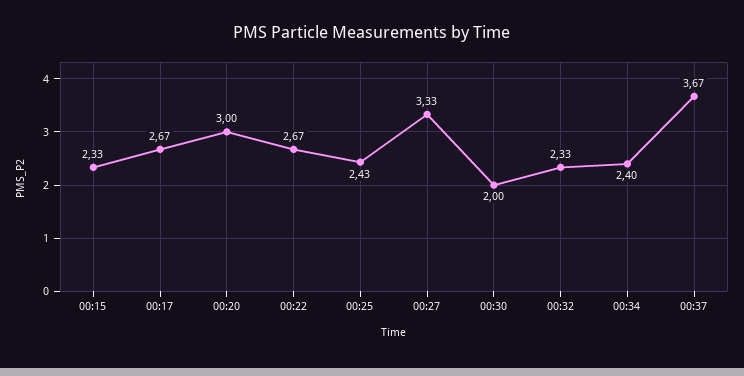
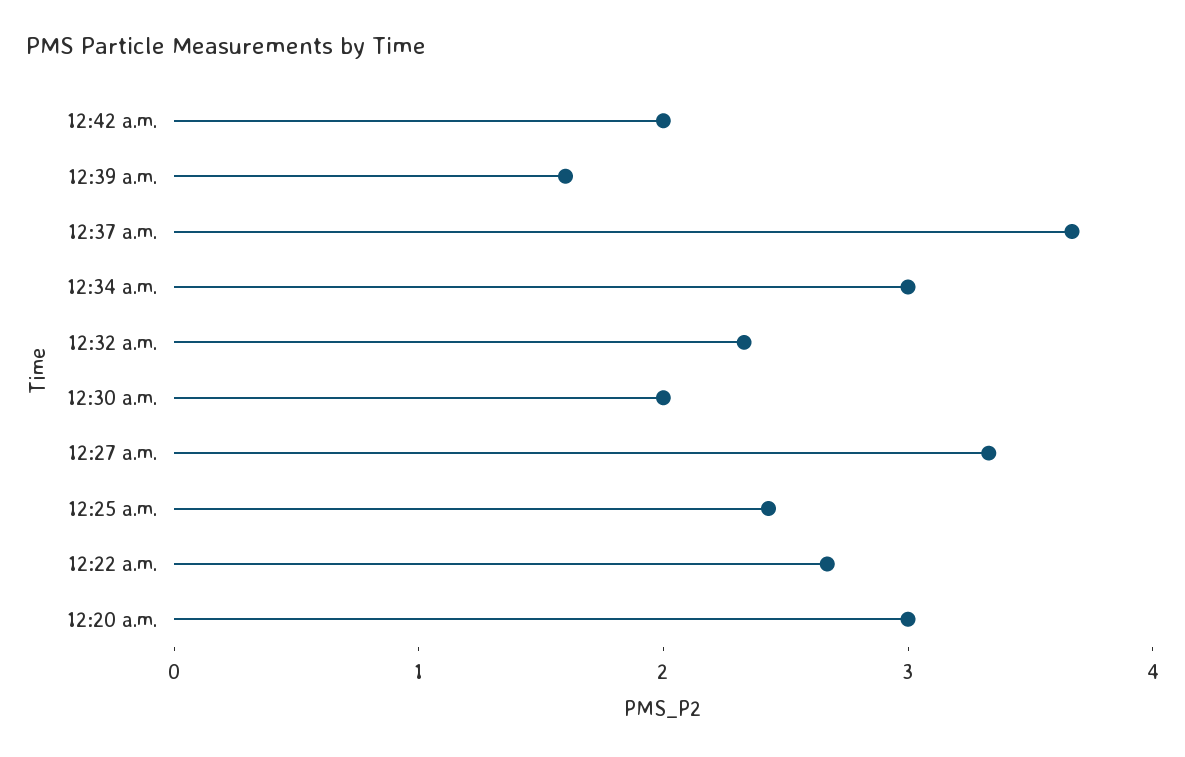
00:15: 2.33 -> none
00:17: 2.67 -> none
00:34: 2.4 -> 3
12:42 a.m.: none -> 2
12:39 a.m.: none -> 1.6

